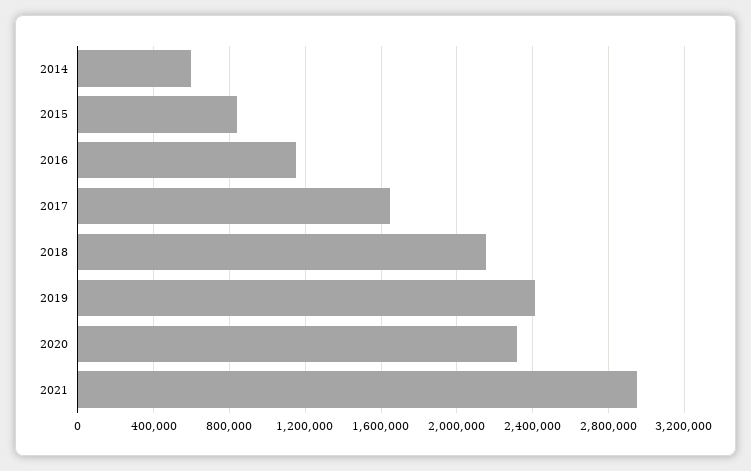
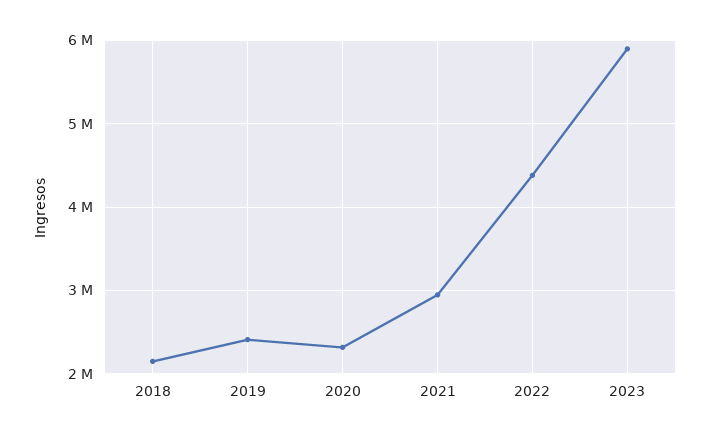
2014: 600000 -> none
2015: 850000 -> none
2016: 1150000 -> none
2017: 1650000 -> none
2022: none -> 4400000
2023: none -> 5900000

